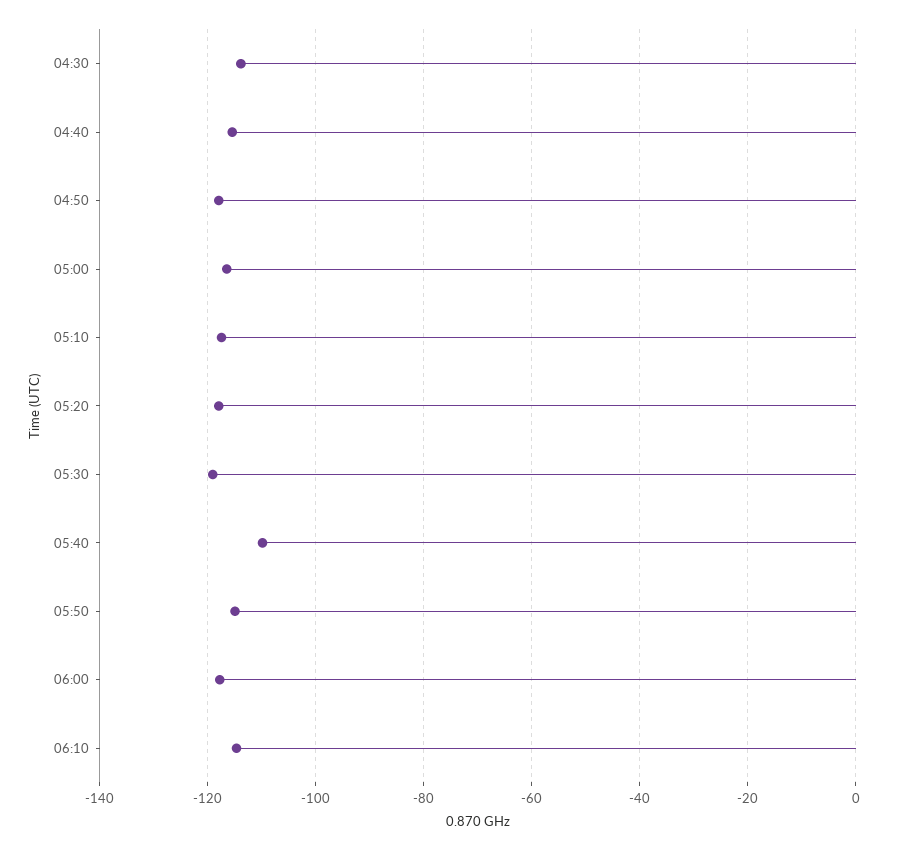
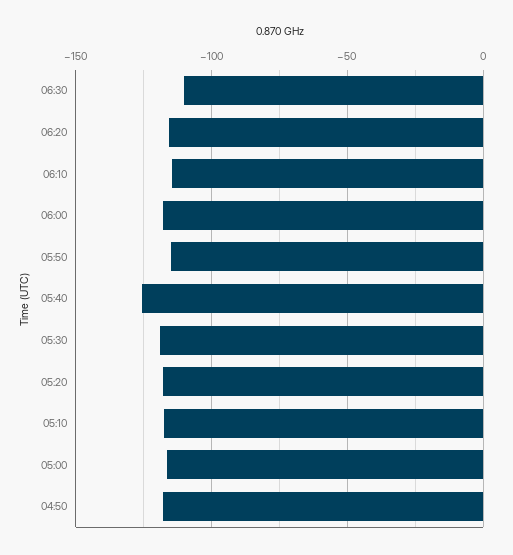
04:30: -114 -> none
04:40: -116 -> none
05:40: -110 -> -125
06:30: none -> -110
06:20: none -> -115

